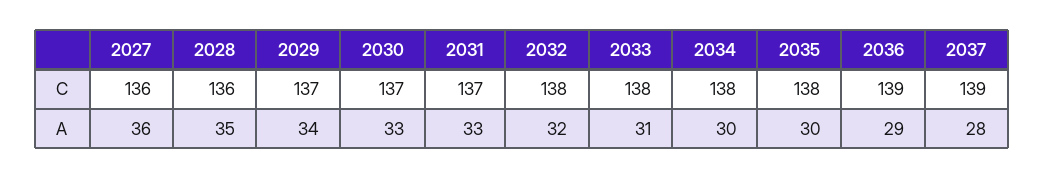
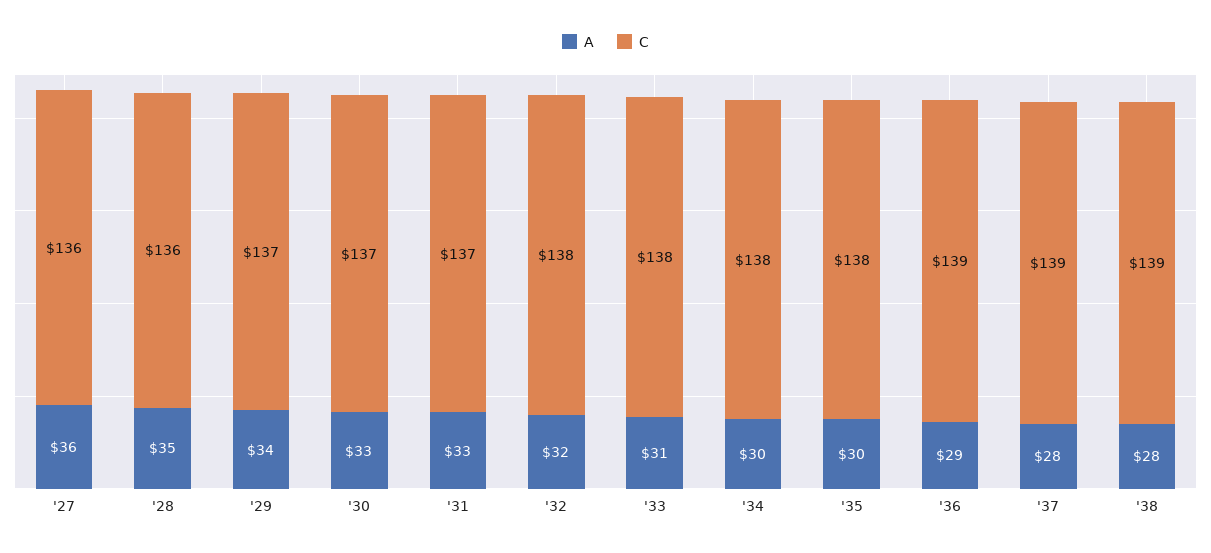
A, '38: none -> 28
C, '38: none -> 139

